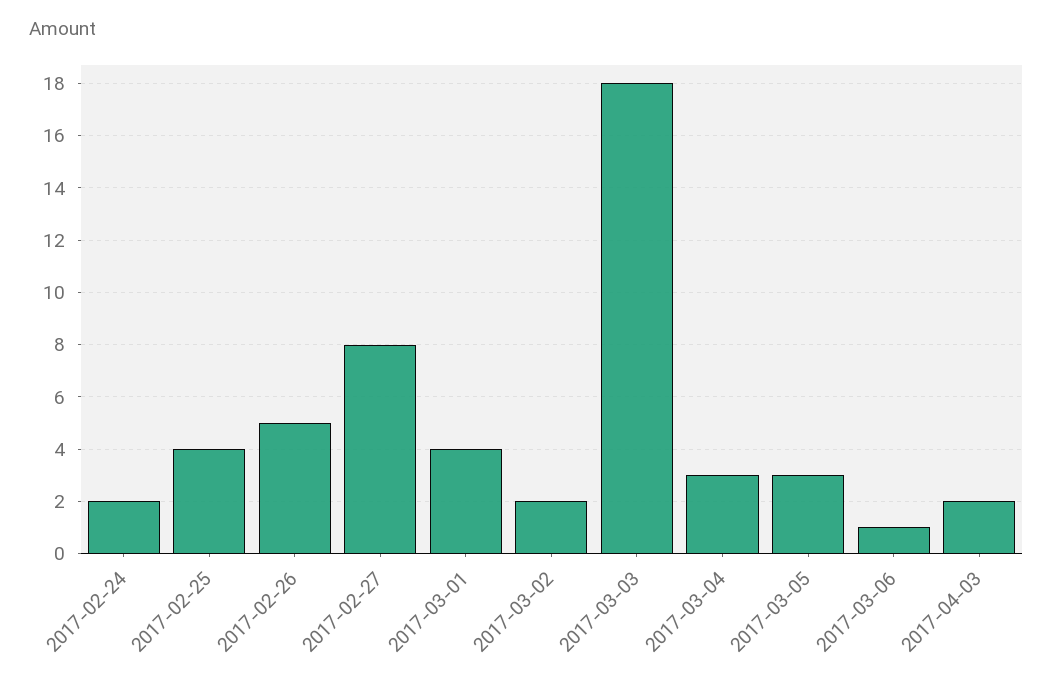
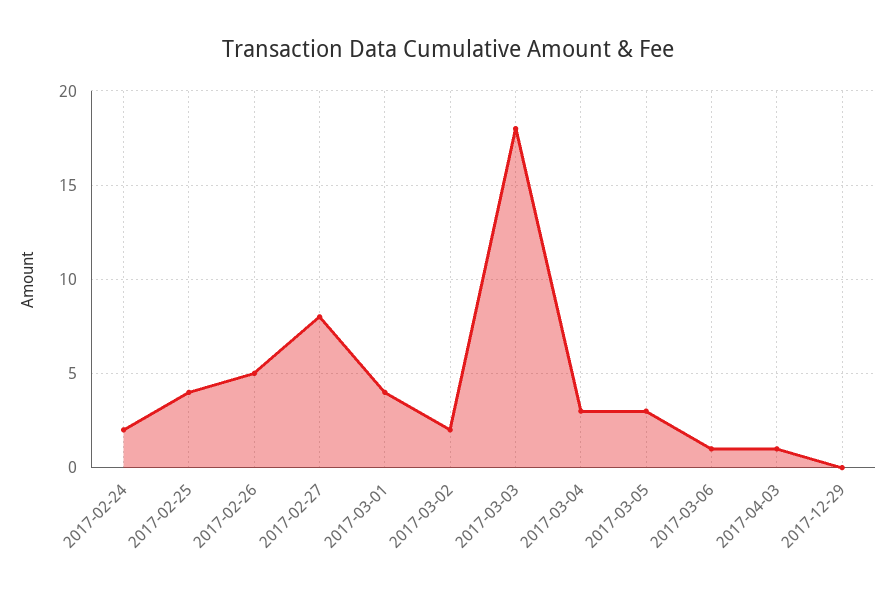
2017-04-03: 2 -> 1
2017-12-29: none -> 0

